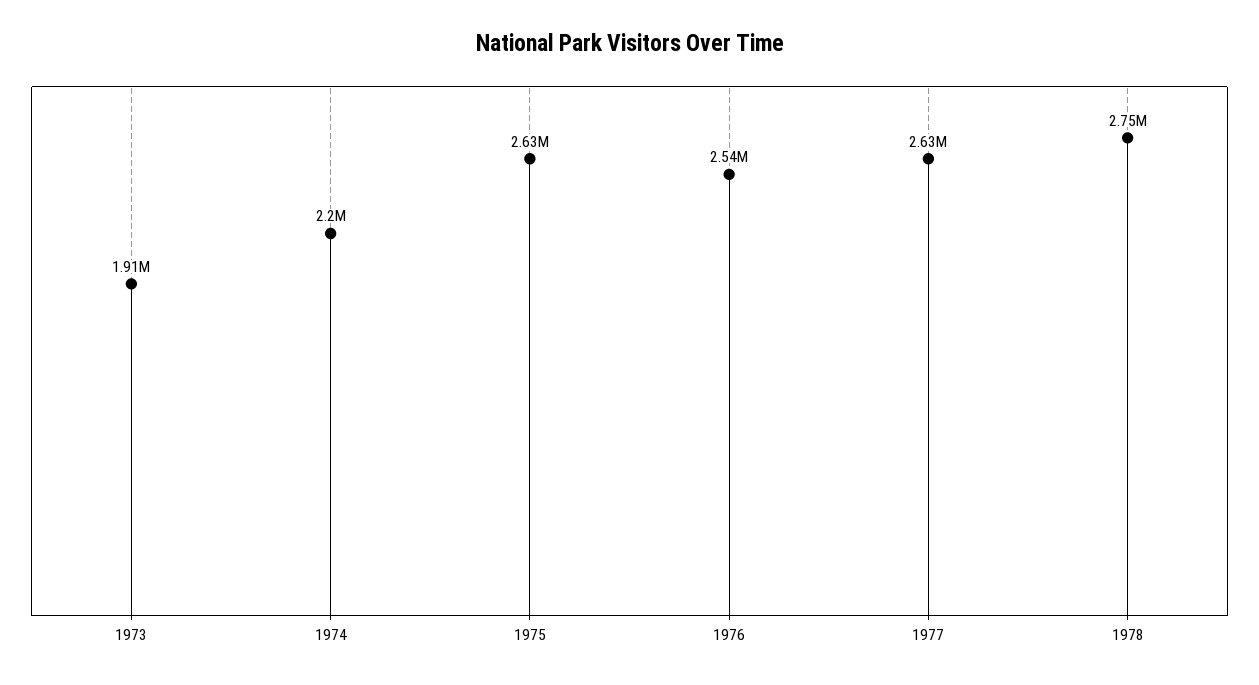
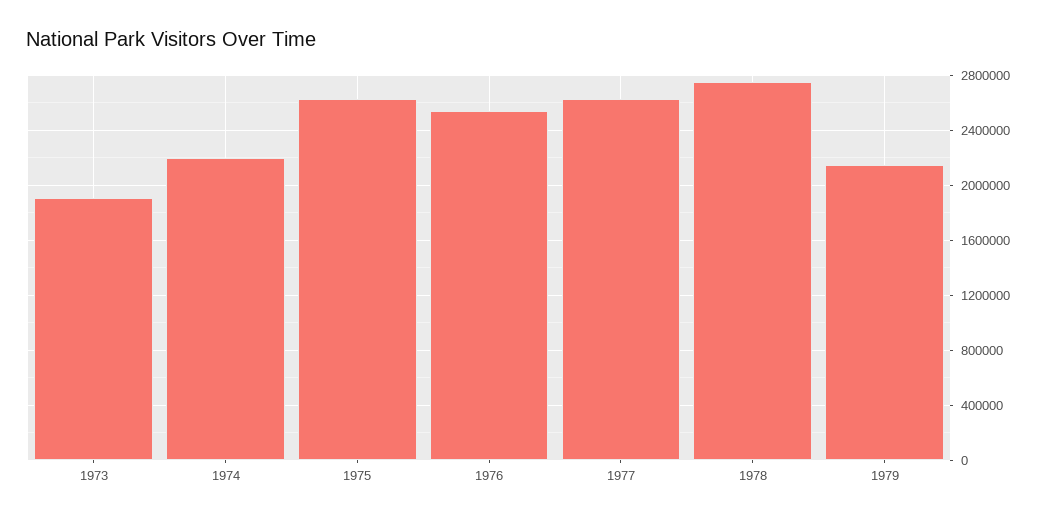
1979: none -> 2150000

